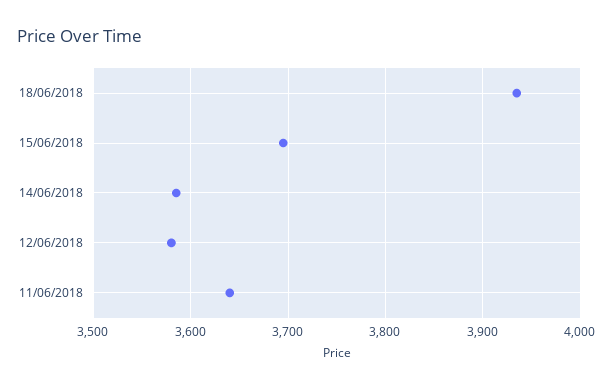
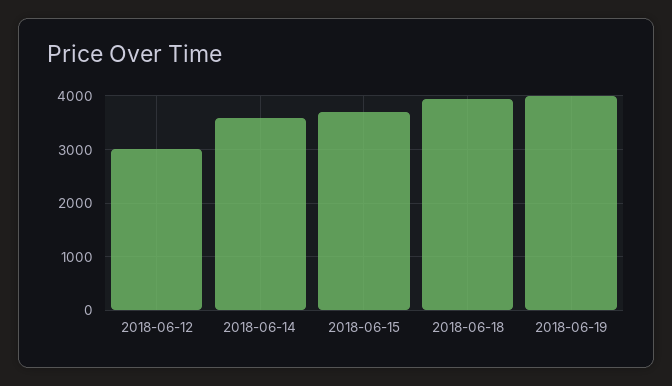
12/06/2018: 3580 -> 3000
11/06/2018: 3640 -> none
2018-06-19: none -> 4000

